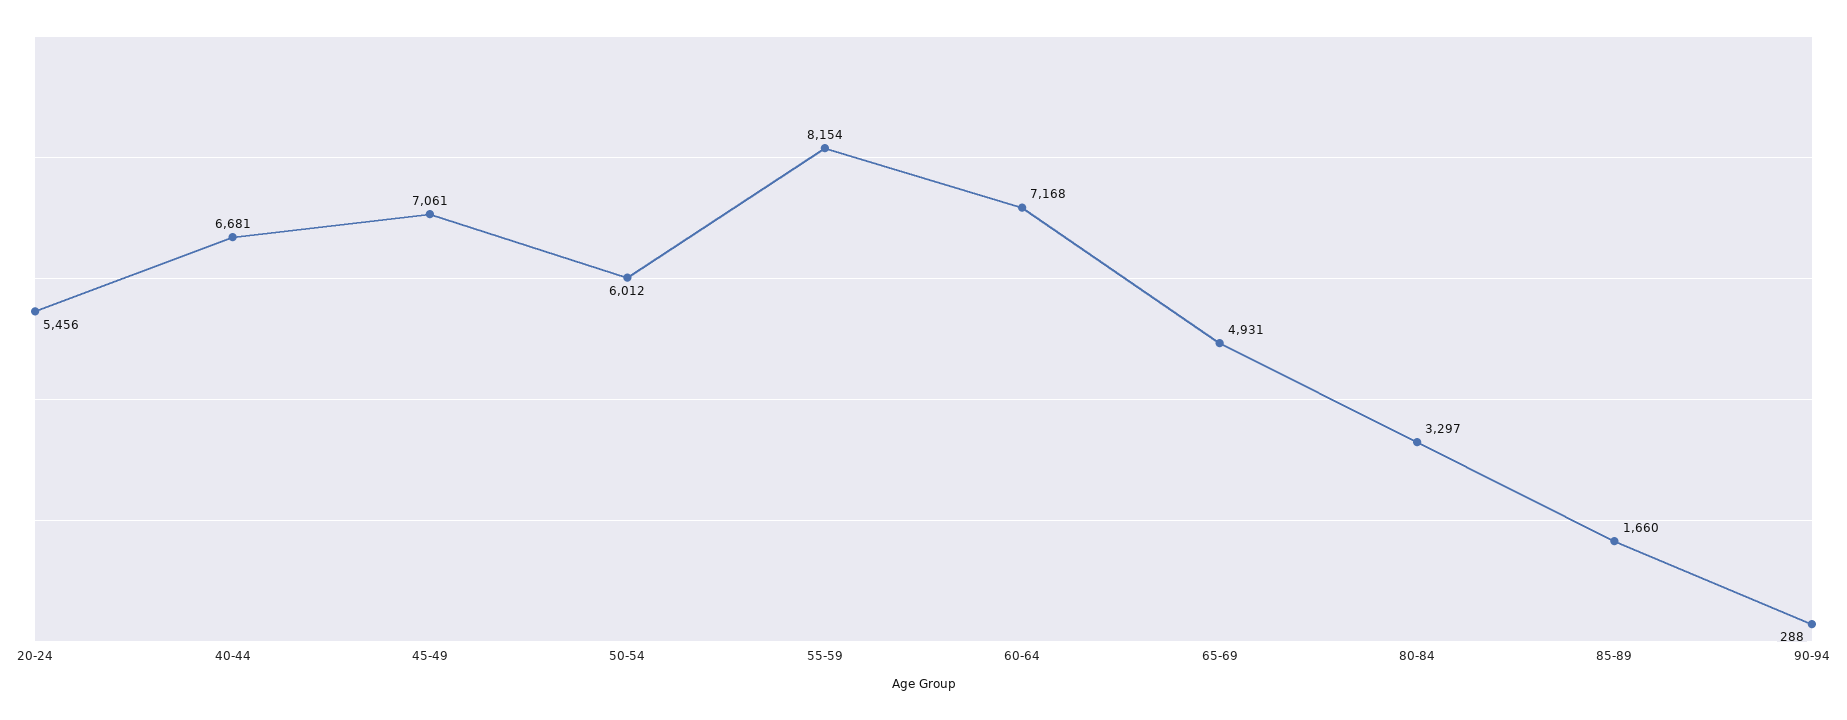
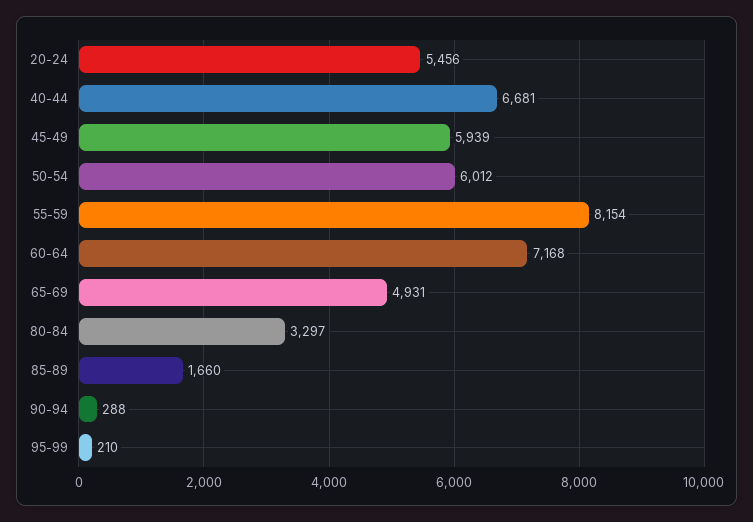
45-49: 7061 -> 5939
95-99: none -> 210

